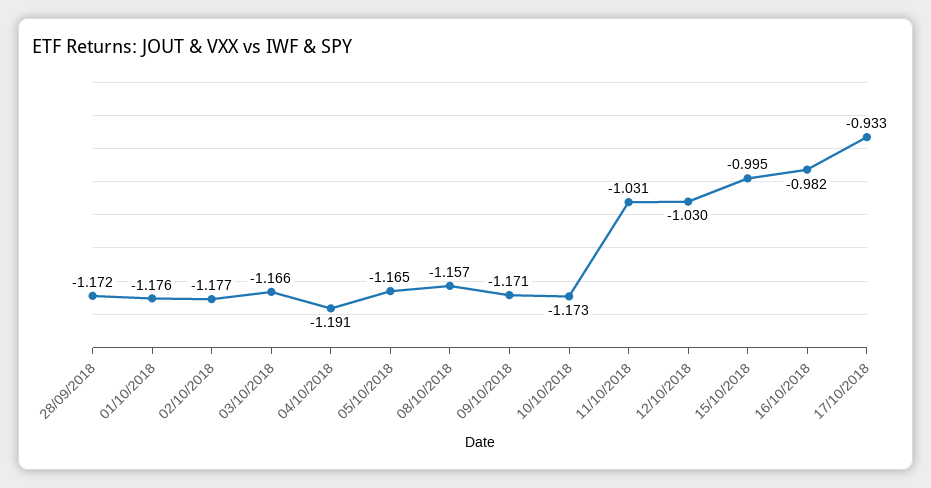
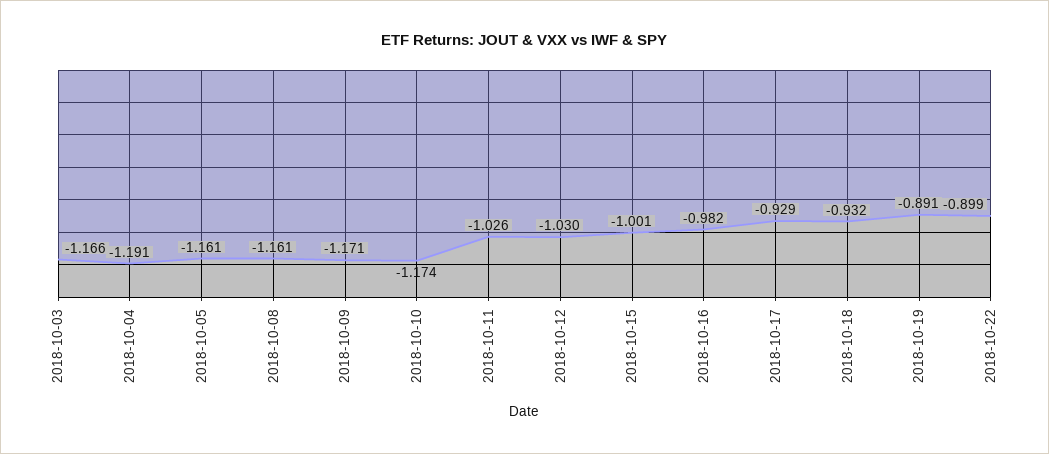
28/09/2018: -1.172 -> none
01/10/2018: -1.176 -> none
02/10/2018: -1.177 -> none
05/10/2018: -1.165 -> -1.161
08/10/2018: -1.157 -> -1.161
10/10/2018: -1.173 -> -1.174
11/10/2018: -1.031 -> -1.026
15/10/2018: -0.995 -> -1.001
17/10/2018: -0.933 -> -0.929
2018-10-18: none -> -0.932
2018-10-19: none -> -0.891
2018-10-22: none -> -0.899

